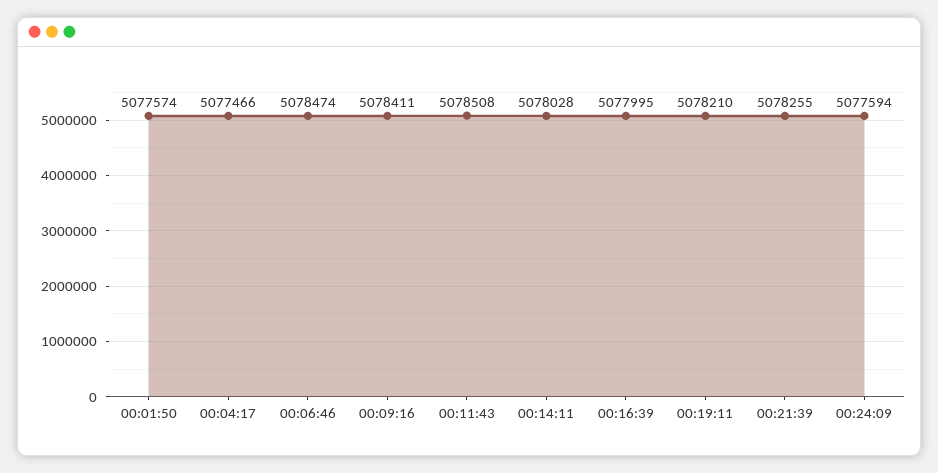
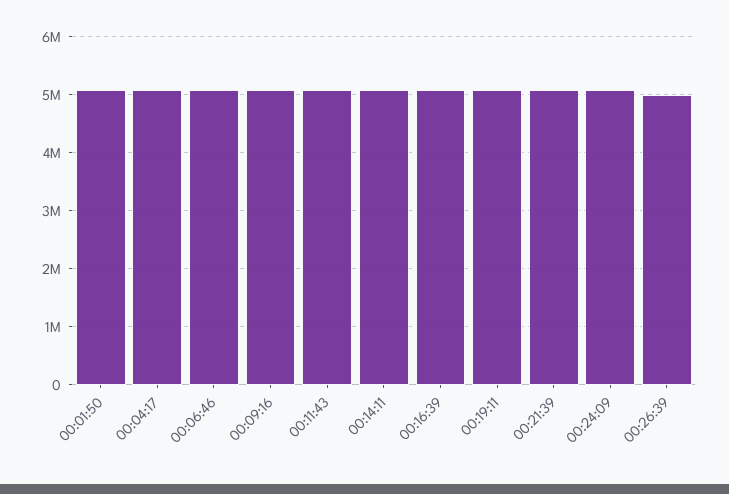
00:26:39: none -> 5000000

